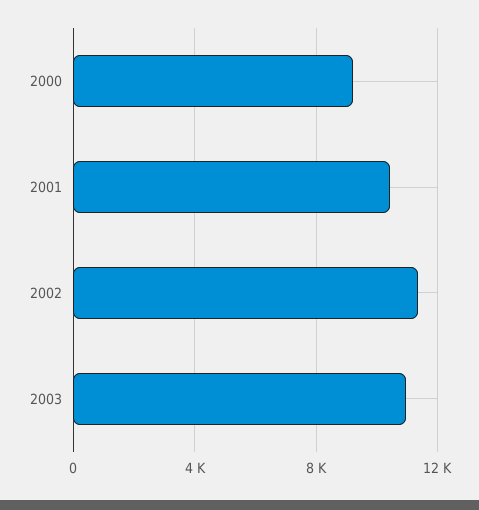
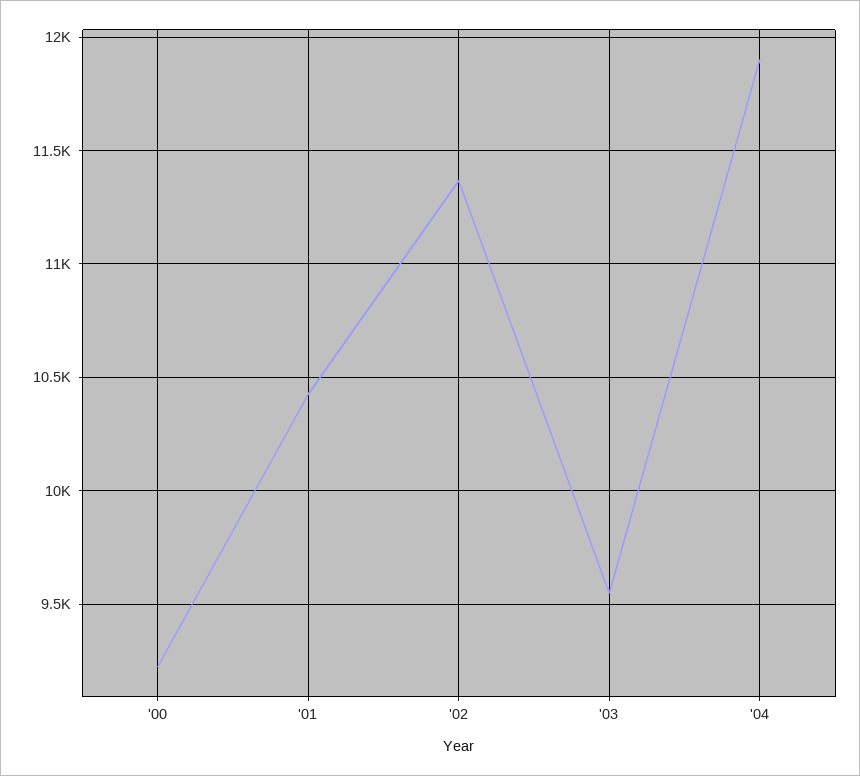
2003: 11000 -> 9550
'04: none -> 11900

